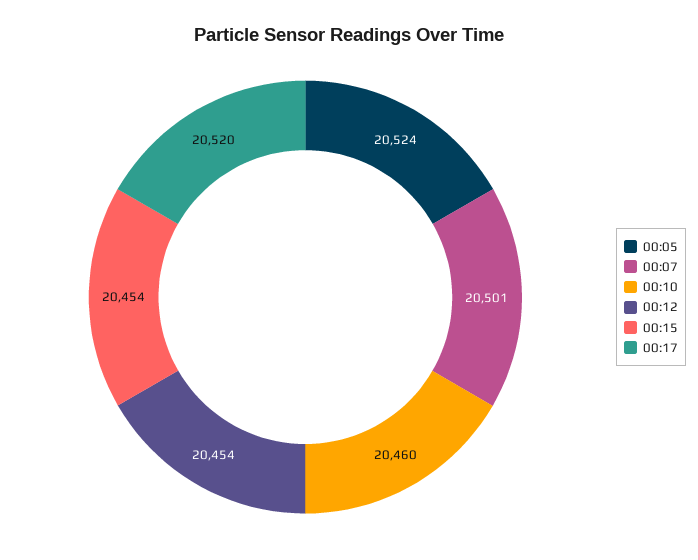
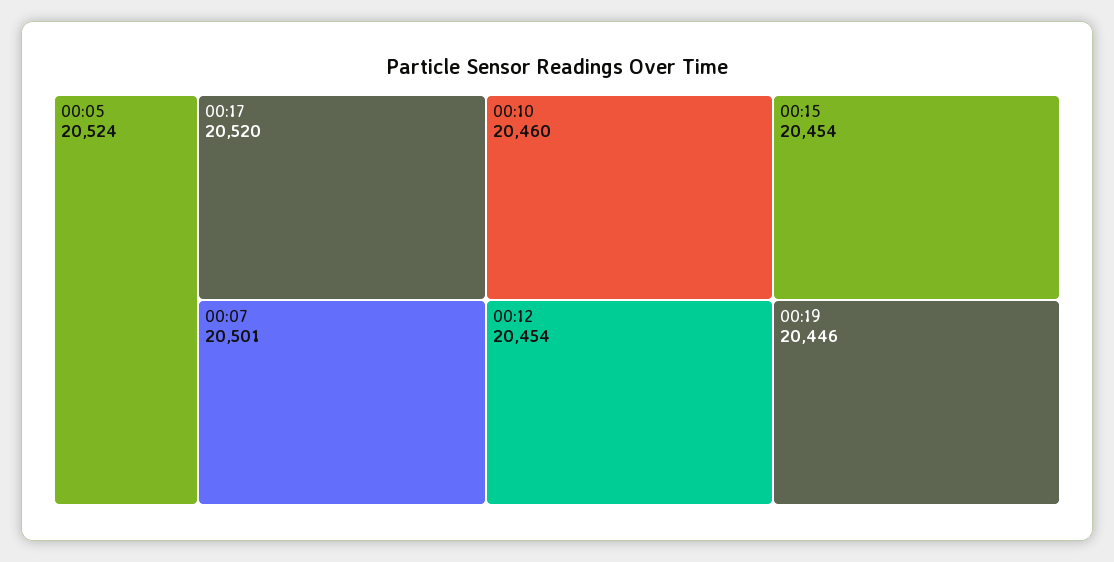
00:19: none -> 20446

